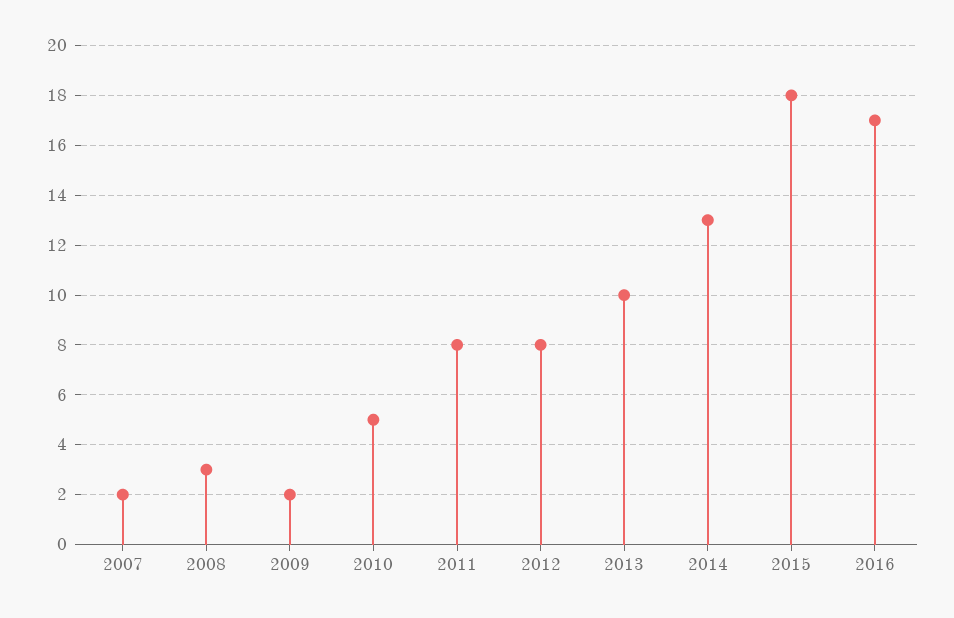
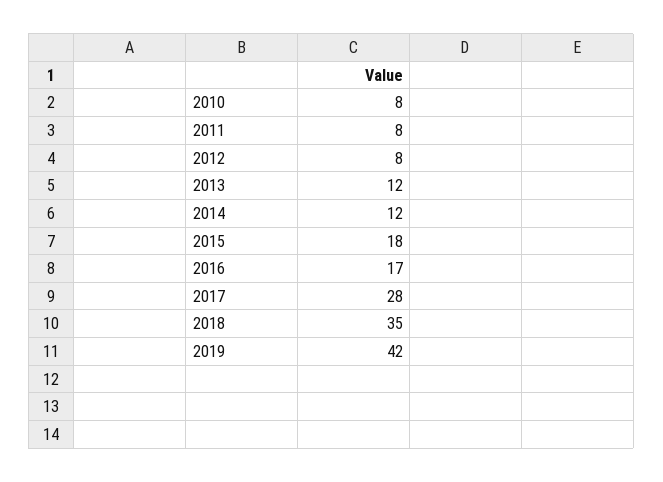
2007: 2 -> none
2008: 3 -> none
2009: 2 -> none
2010: 5 -> 8
2013: 10 -> 12
2014: 13 -> 12
2017: none -> 28
2018: none -> 35
2019: none -> 42

